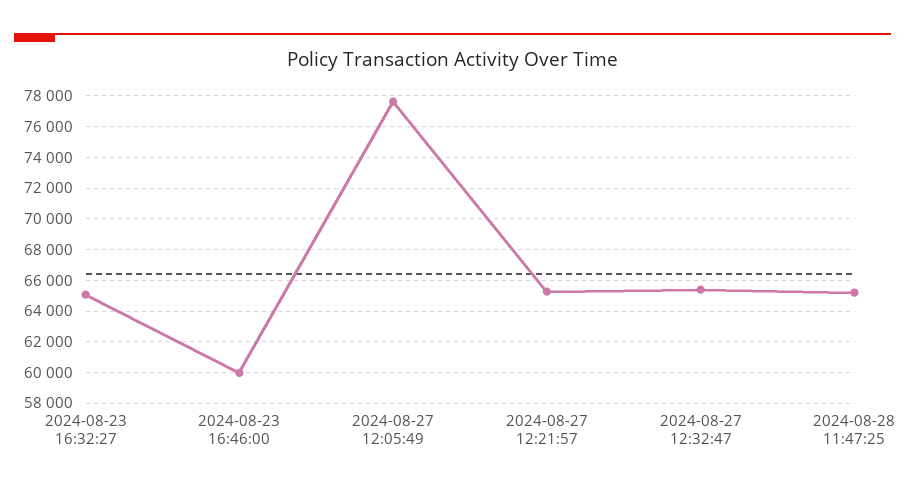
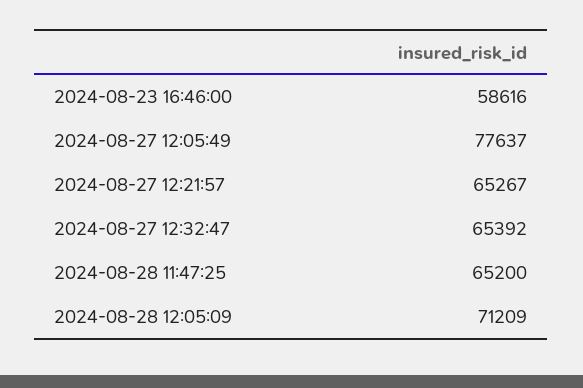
2024-08-23 16:32:27: 65000 -> none
2024-08-23 16:46:00: 60000 -> 58616
2024-08-28 12:05:09: none -> 71209

